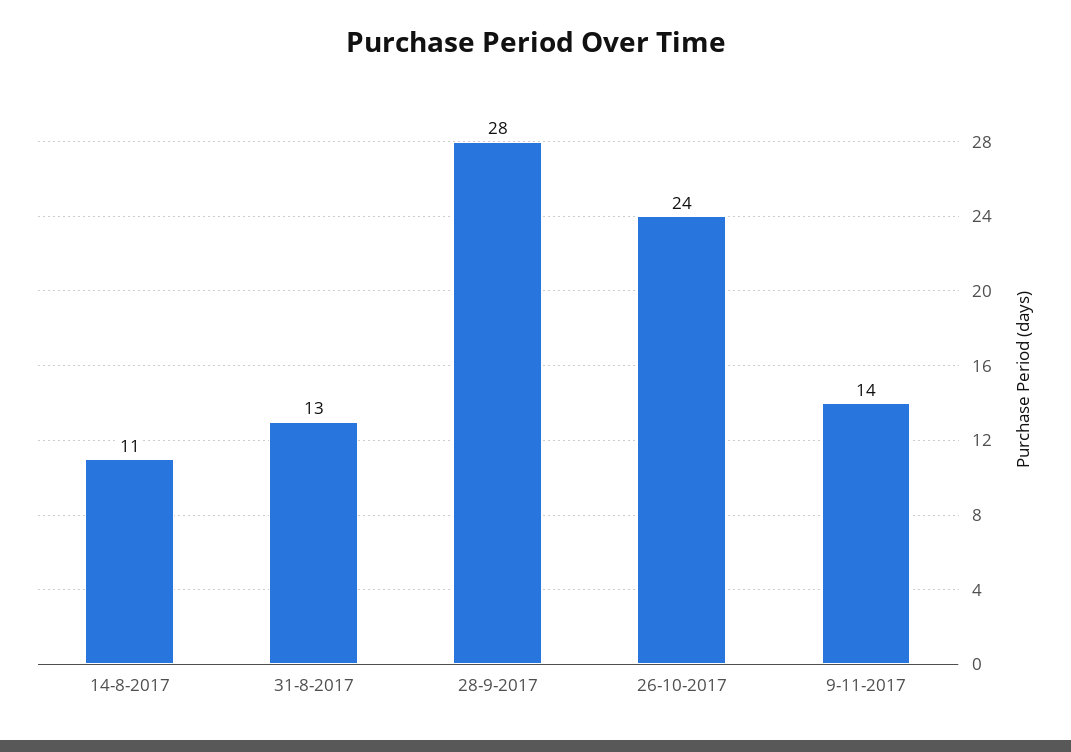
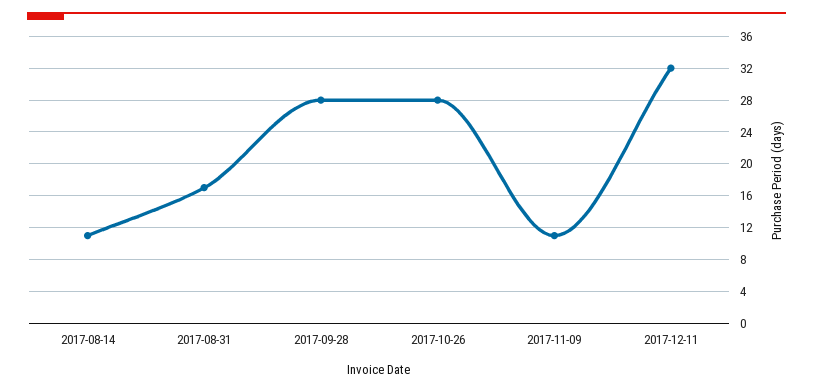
31-8-2017: 13 -> 17
26-10-2017: 24 -> 28
9-11-2017: 14 -> 11
2017-12-11: none -> 32

